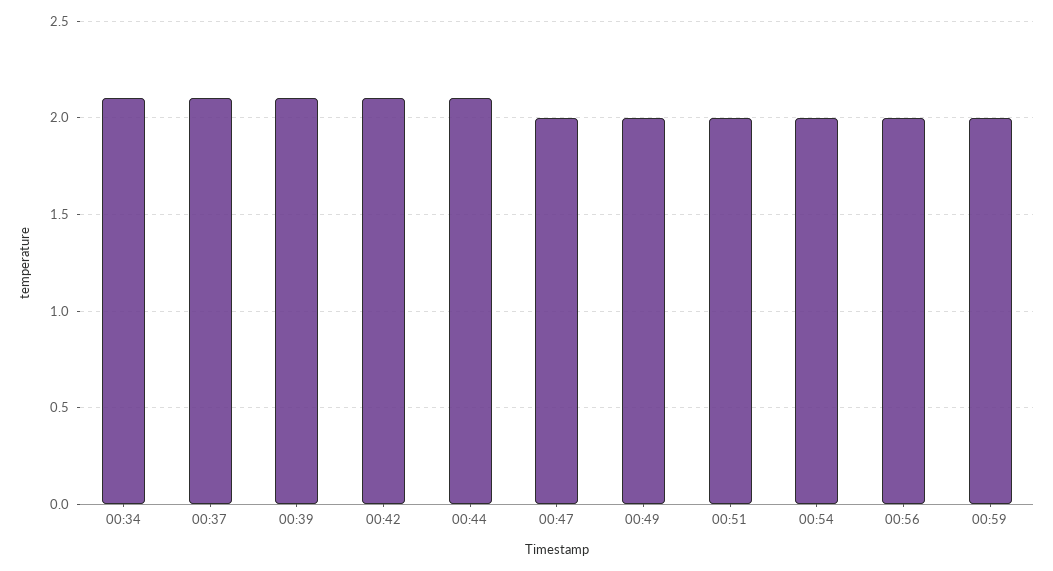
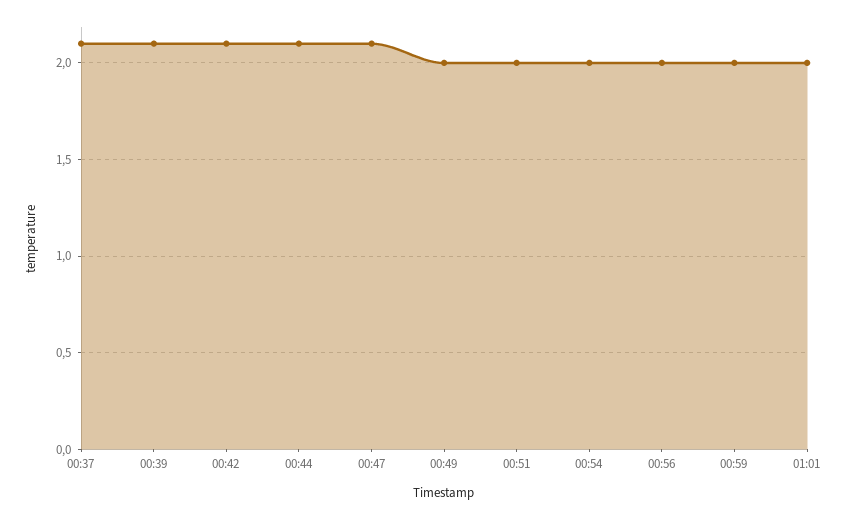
00:34: 2.1 -> none
00:47: 2 -> 2.1
01:01: none -> 2

